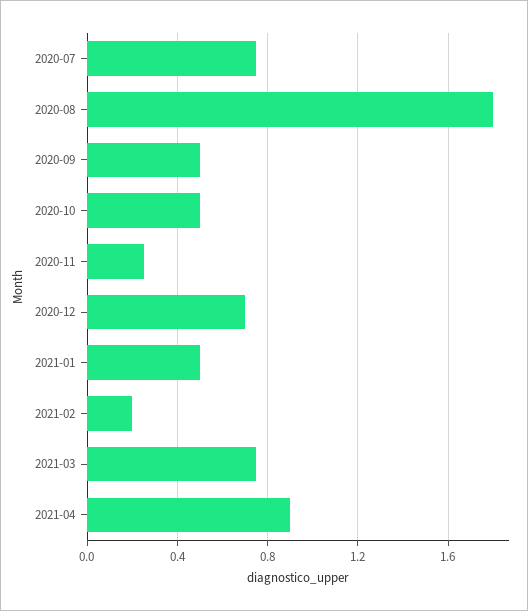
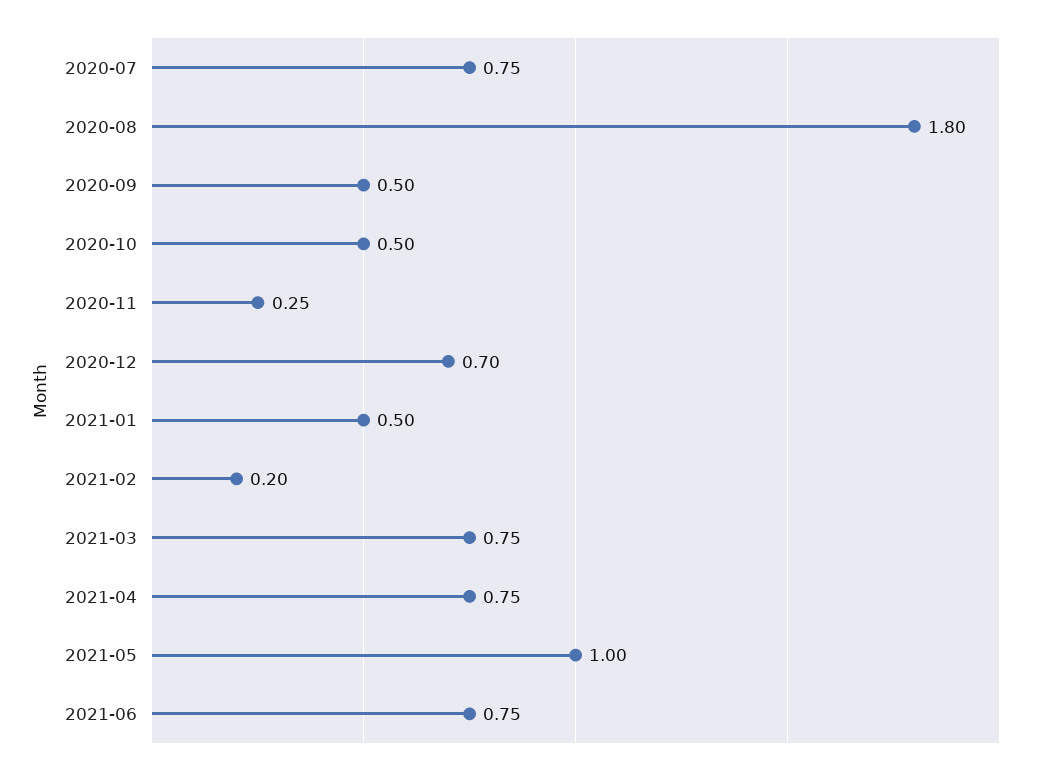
2021-04: 0.9 -> 0.75
2021-05: none -> 1
2021-06: none -> 0.75

